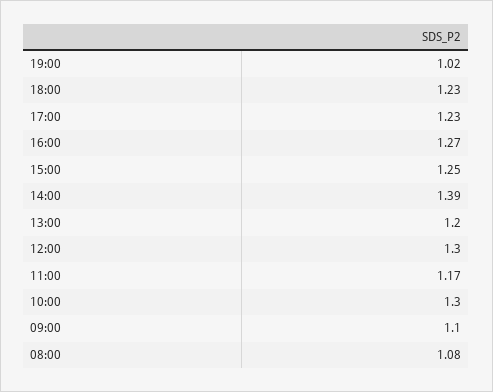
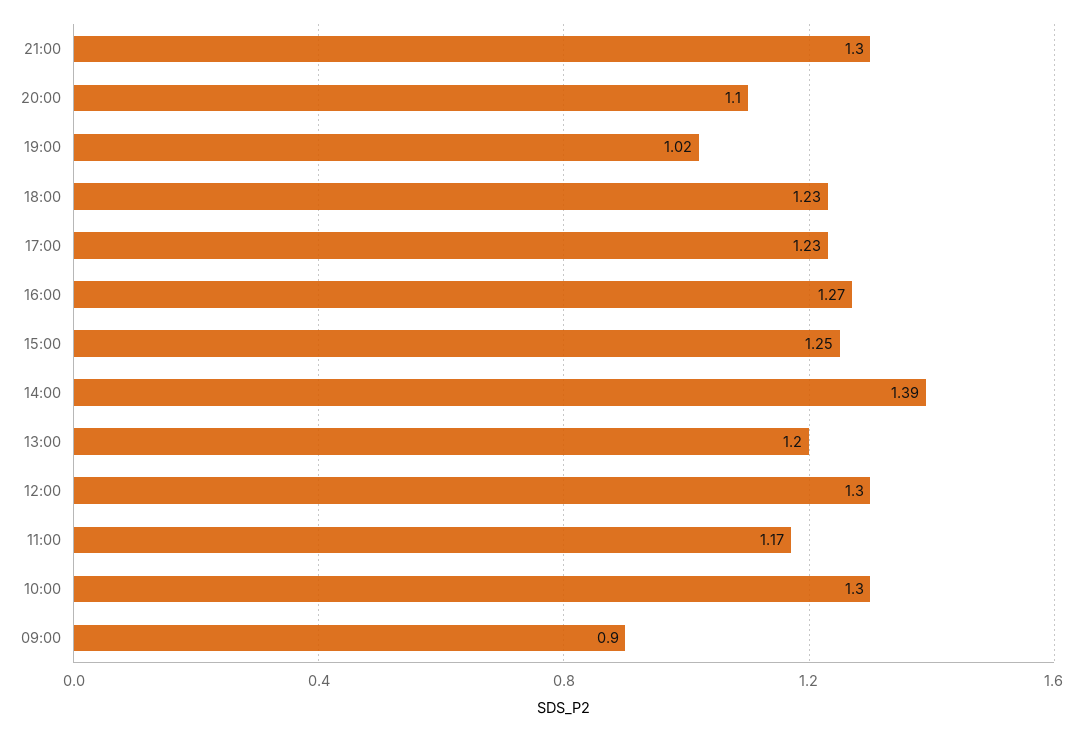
09:00: 1.1 -> 0.9
08:00: 1.08 -> none
21:00: none -> 1.3
20:00: none -> 1.1

